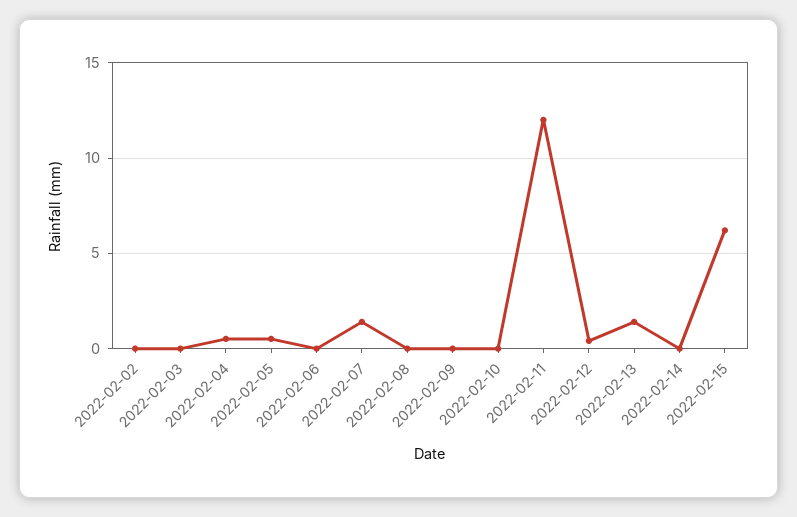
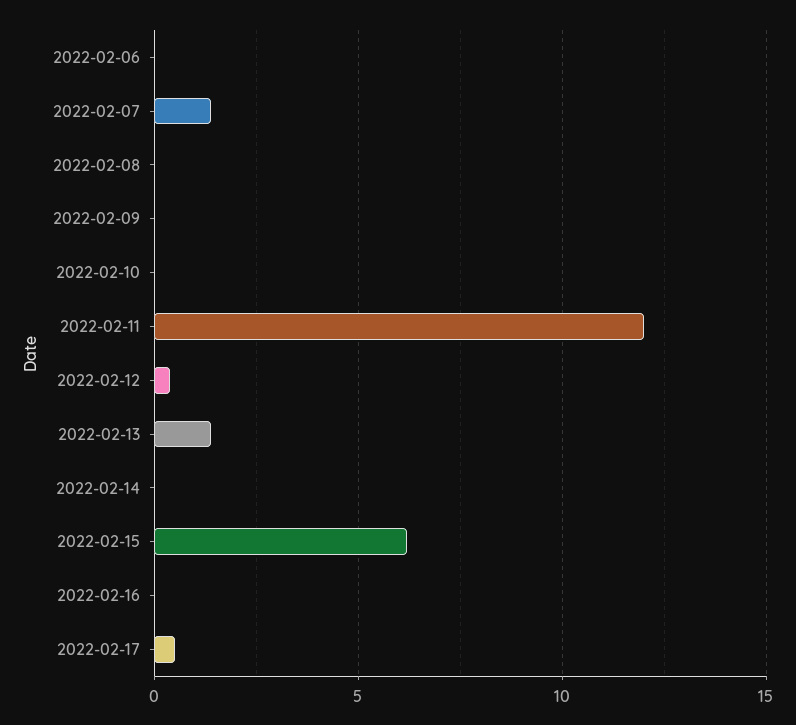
2022-02-02: 0 -> none
2022-02-03: 0 -> none
2022-02-04: 0.5 -> none
2022-02-05: 0.5 -> none
2022-02-16: none -> 0
2022-02-17: none -> 0.5

